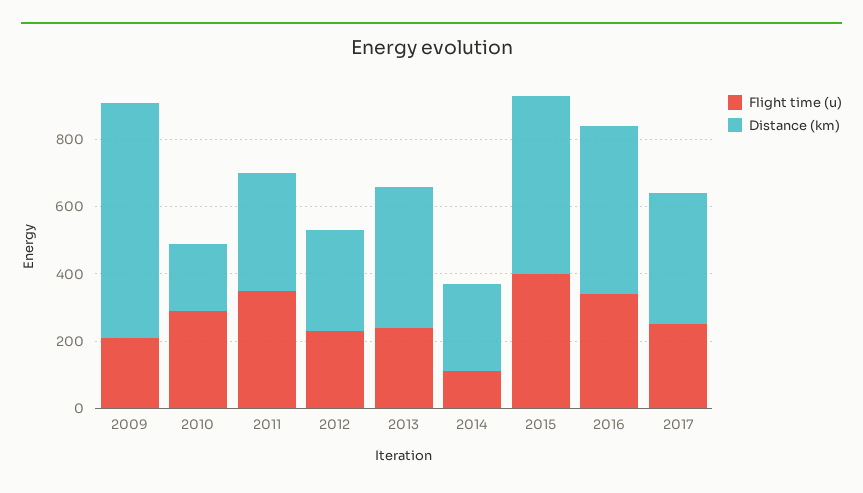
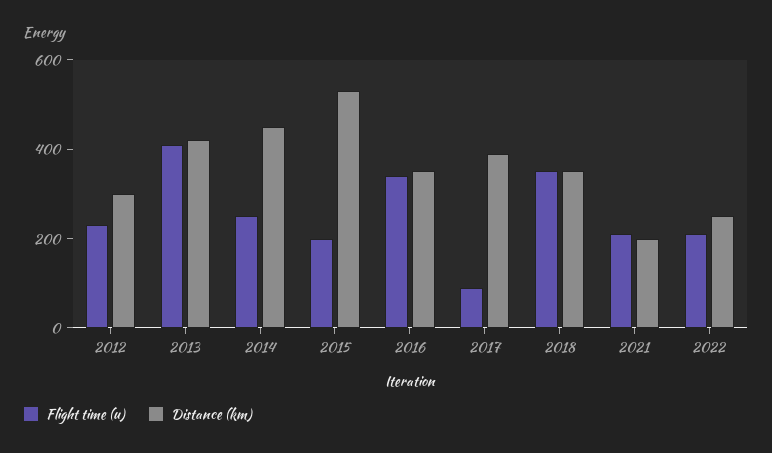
Flight time (u), 2009: 200 -> none
Distance (km), 2009: 700 -> none
Flight time (u), 2010: 300 -> none
Distance (km), 2010: 200 -> none
Flight time (u), 2011: 350 -> none
Distance (km), 2011: 350 -> none
Flight time (u), 2013: 250 -> 400
Flight time (u), 2014: 100 -> 250
Distance (km), 2014: 250 -> 450
Flight time (u), 2015: 400 -> 200
Distance (km), 2016: 500 -> 350
Flight time (u), 2017: 250 -> 100
Flight time (u), 2018: none -> 350
Distance (km), 2018: none -> 350
Flight time (u), 2021: none -> 200
Distance (km), 2021: none -> 200
Flight time (u), 2022: none -> 200
Distance (km), 2022: none -> 250

